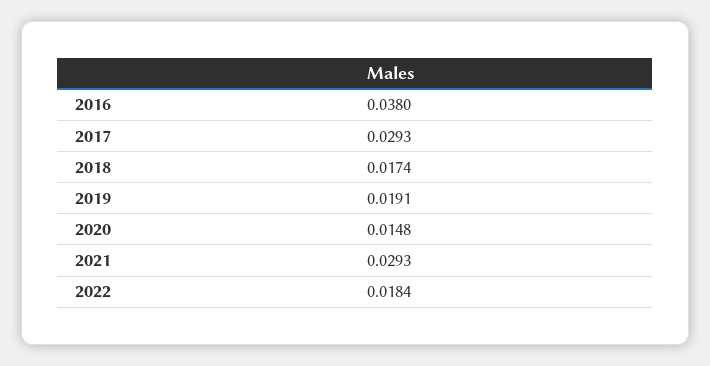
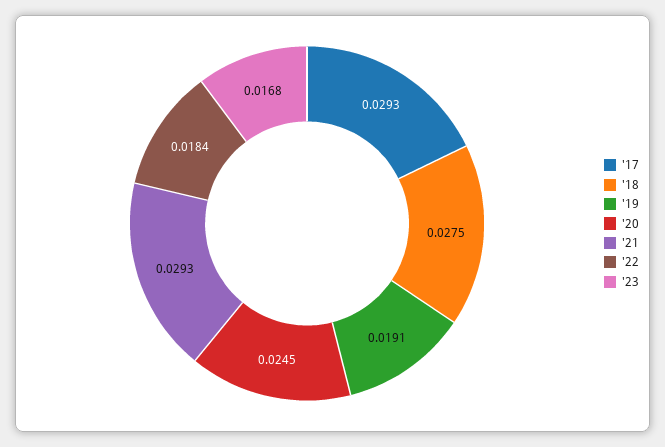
2016: 0.038 -> none
2018: 0.0174 -> 0.0275
2020: 0.0148 -> 0.0245
'23: none -> 0.0168

